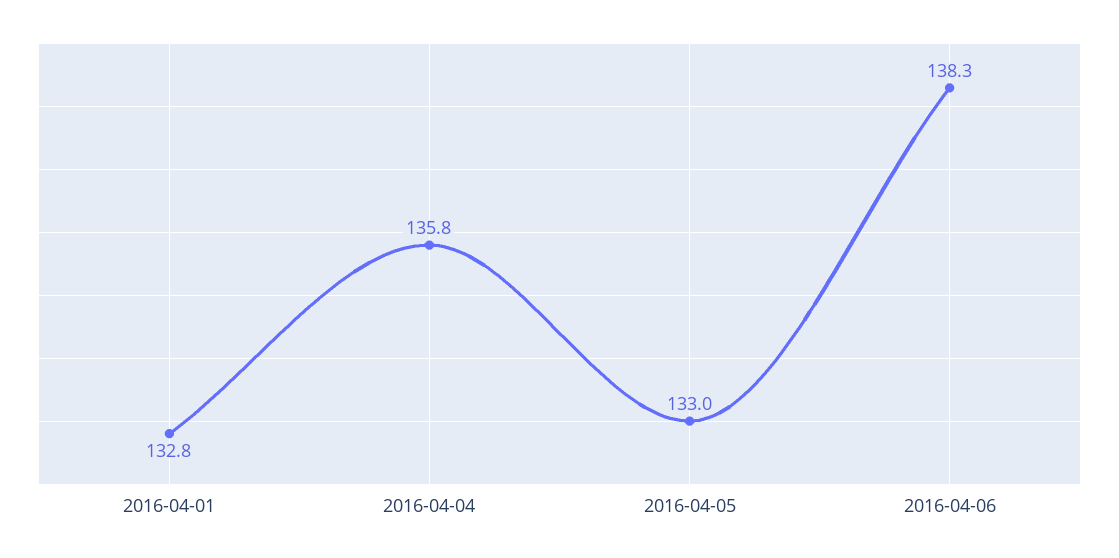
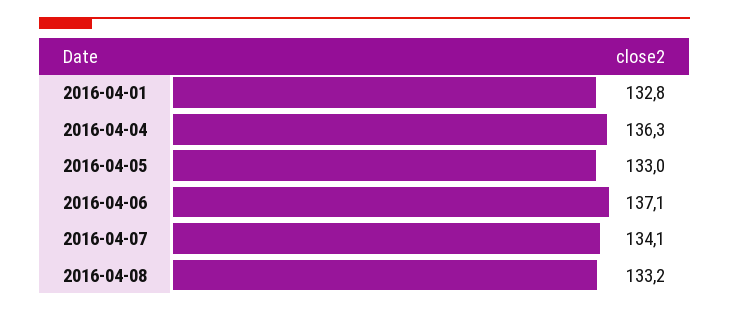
2016-04-04: 135.8 -> 136.3
2016-04-06: 138.3 -> 137.1
2016-04-07: none -> 134.1
2016-04-08: none -> 133.2

